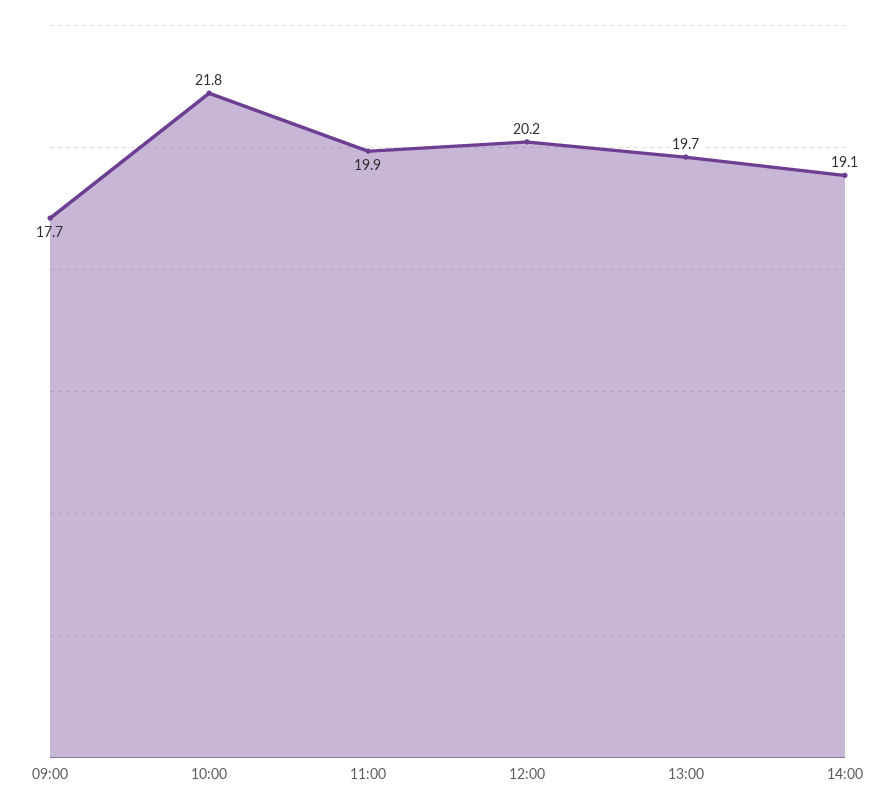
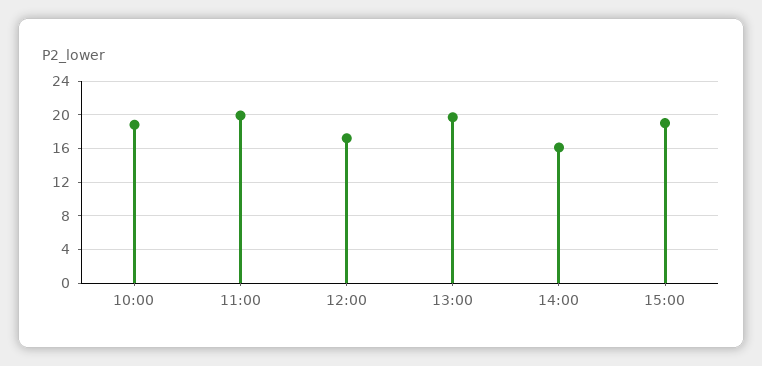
09:00: 17.7 -> none
10:00: 21.8 -> 19
12:00: 20.2 -> 17
14:00: 19.1 -> 16
15:00: none -> 19

